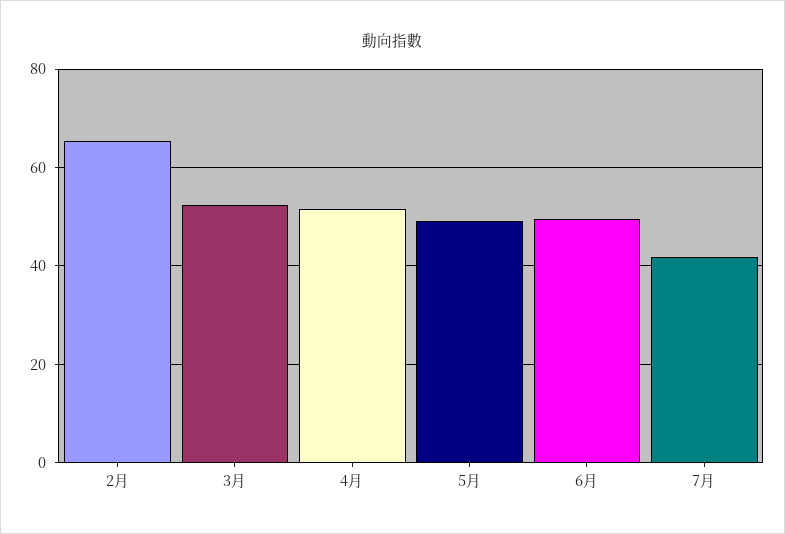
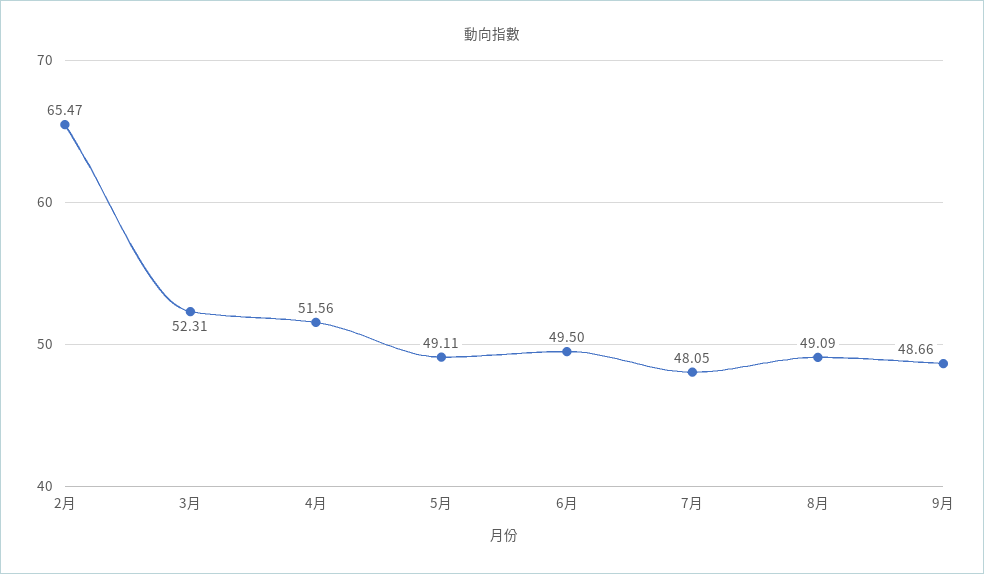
7月: 42 -> 48.05
8月: none -> 49.09
9月: none -> 48.66

